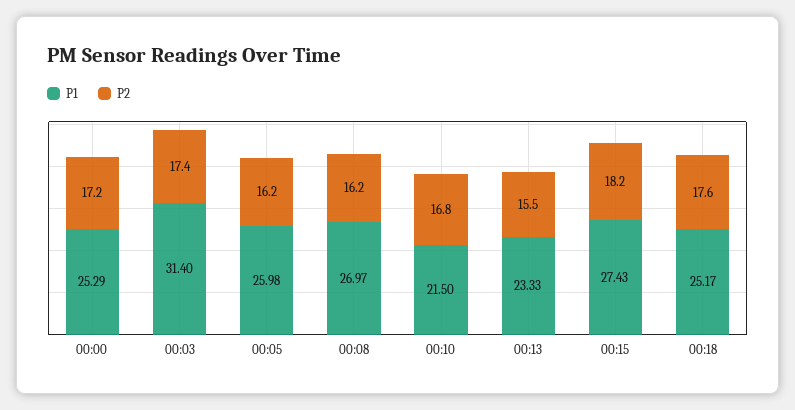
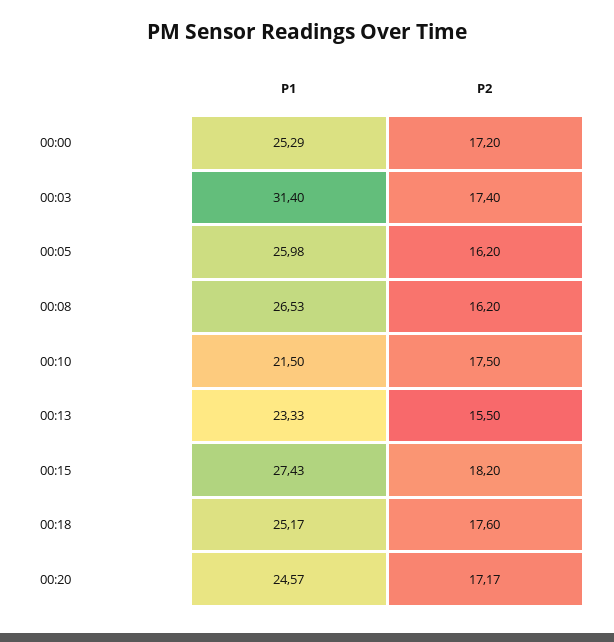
P1, 00:08: 26.97 -> 26.53
P2, 00:10: 16.8 -> 17.5
P1, 00:20: none -> 24.57
P2, 00:20: none -> 17.17

